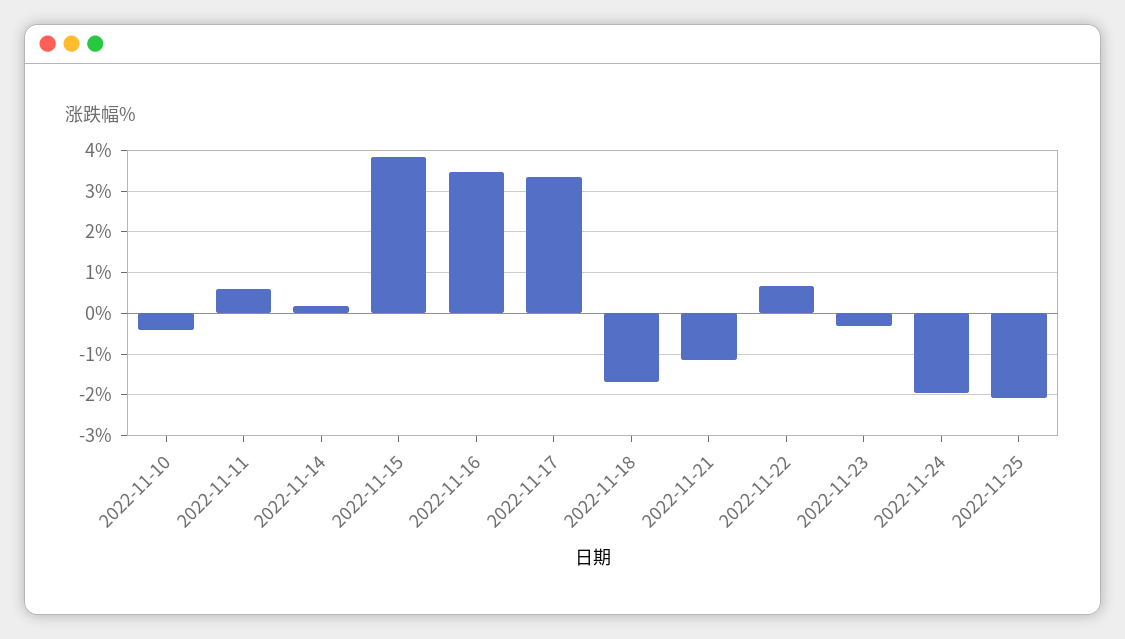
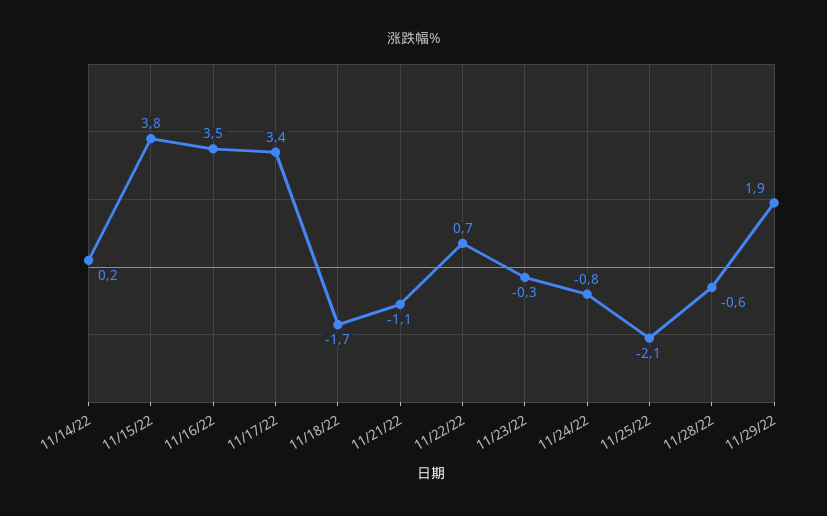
2022-11-10: -0.4 -> none
2022-11-11: 0.6 -> none
2022-11-24: -2 -> -0.8
11/28/22: none -> -0.6
11/29/22: none -> 1.9

